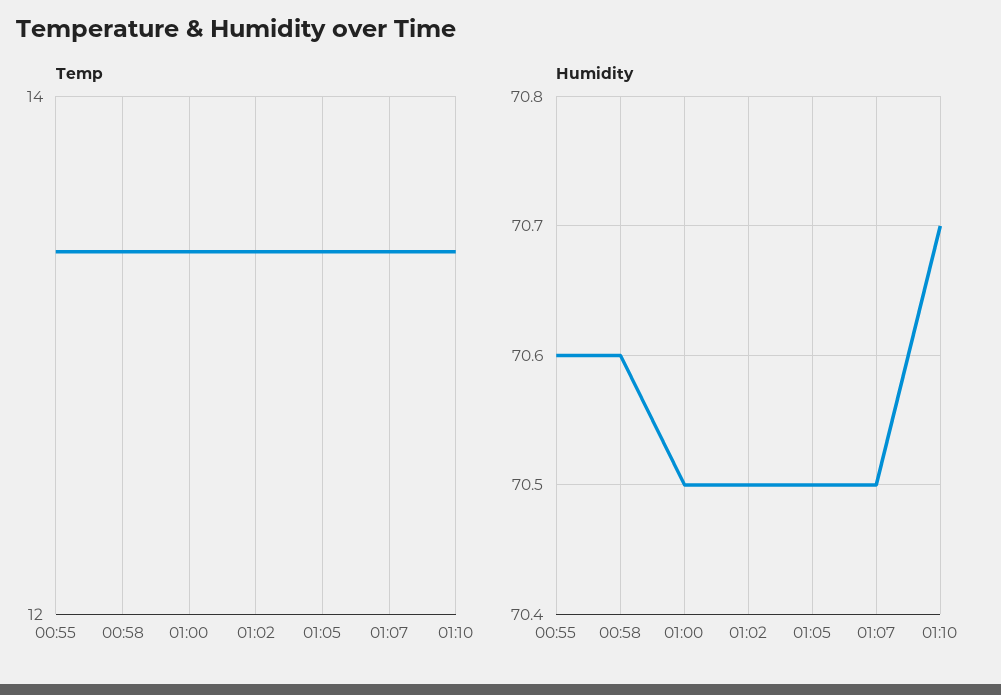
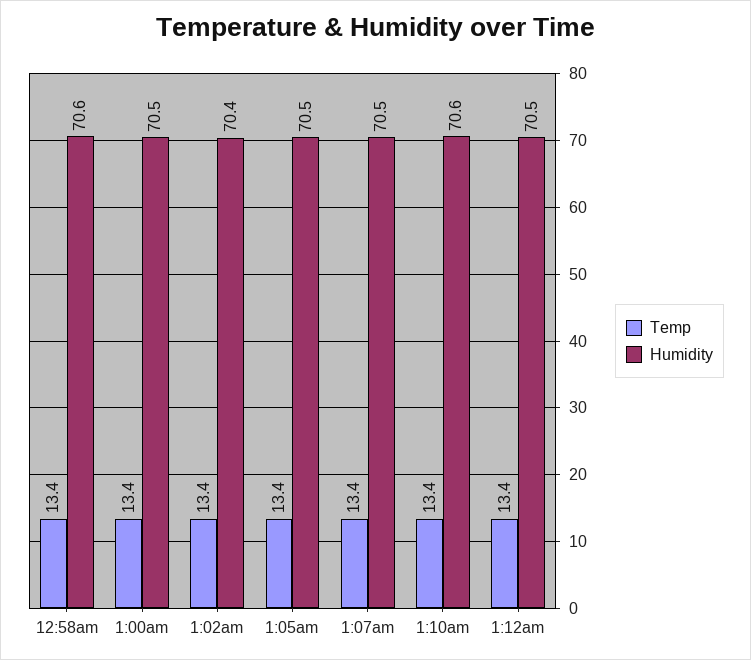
Temp, 00:55: 13.5 -> none
Humidity, 00:55: 70.6 -> none
Humidity, 01:02: 70.5 -> 70.4
Humidity, 01:10: 70.7 -> 70.6
Temp, 1:12am: none -> 13.4
Humidity, 1:12am: none -> 70.5

